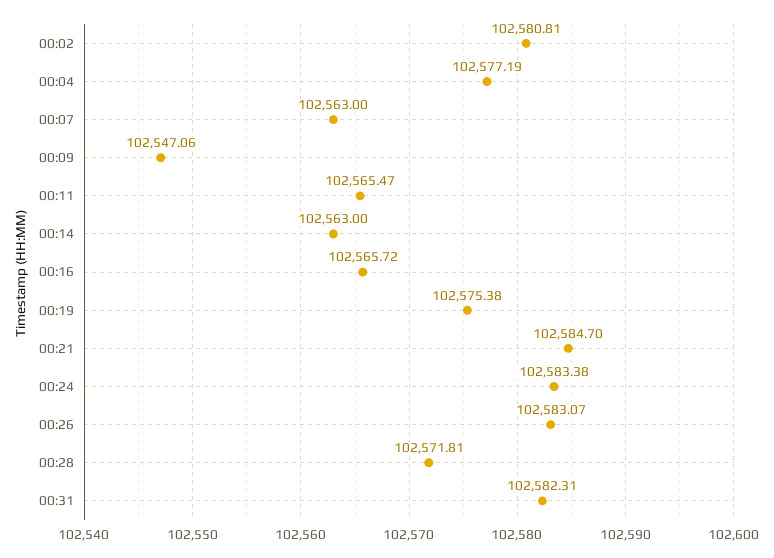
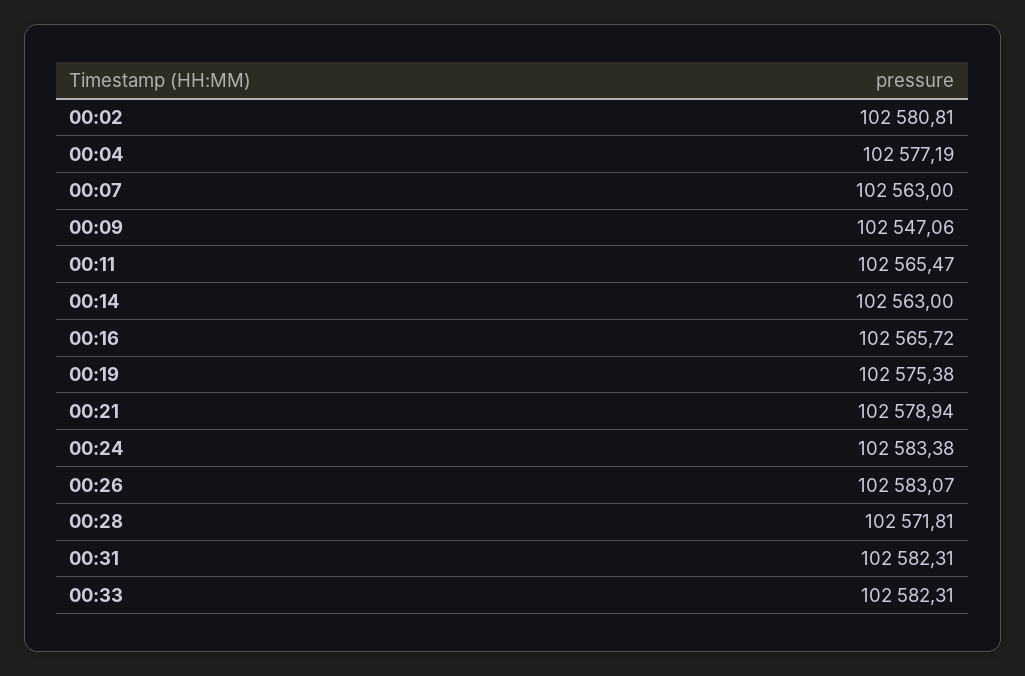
00:21: 102584.7 -> 102578.94
00:33: none -> 102582.31

